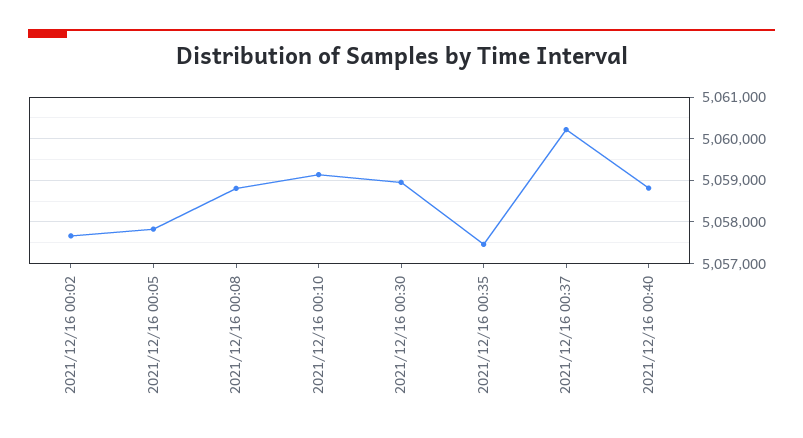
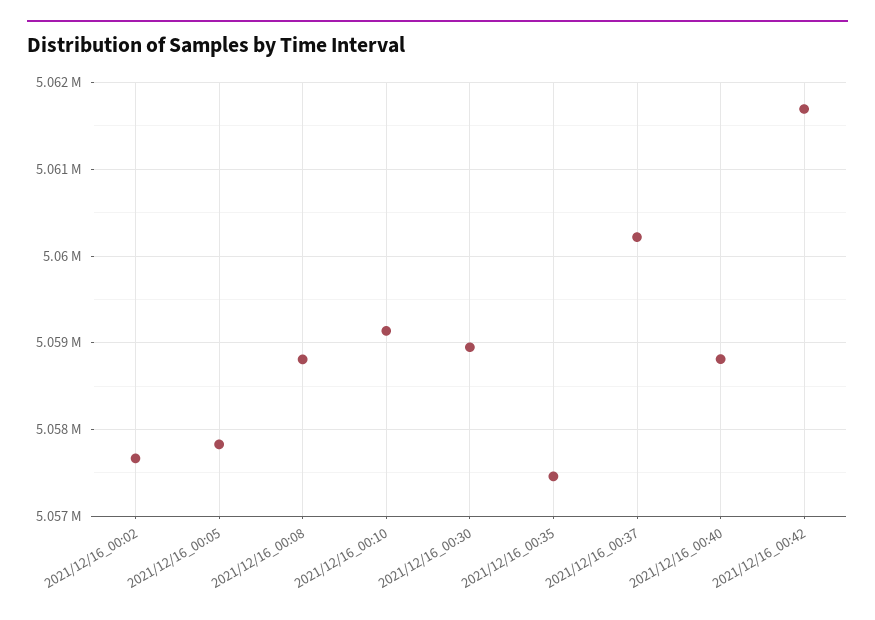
2021/12/16_00:42: none -> 5061700

